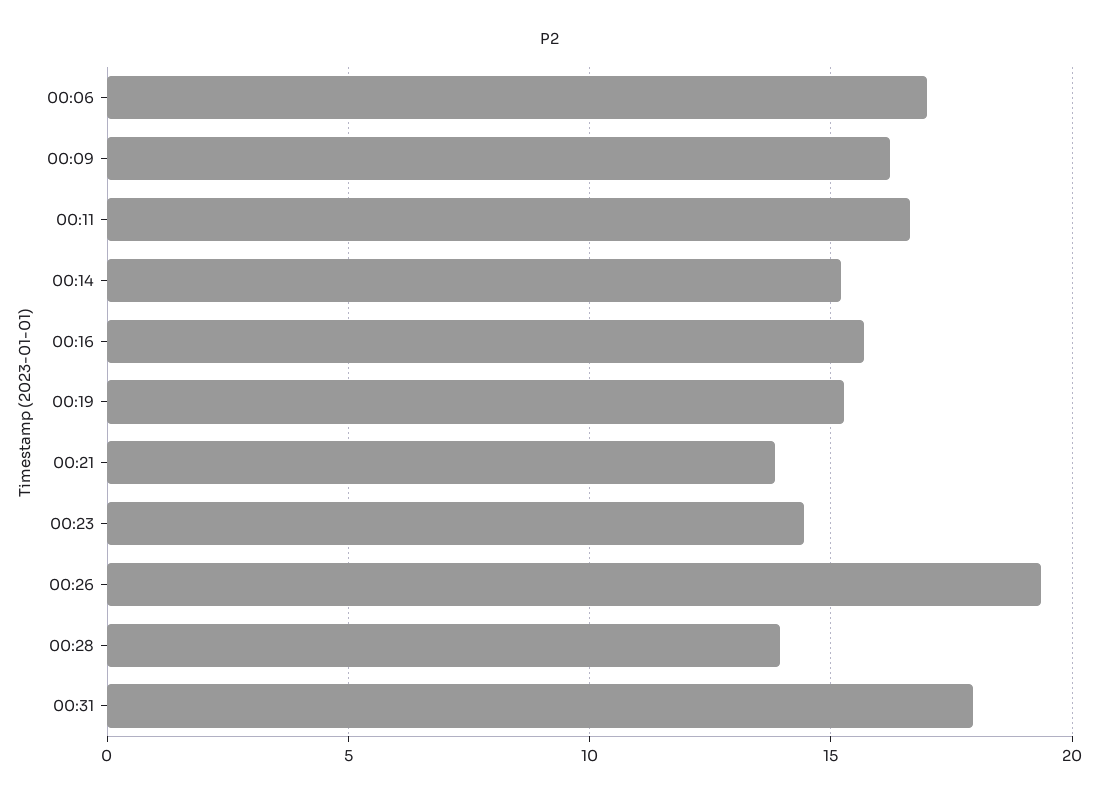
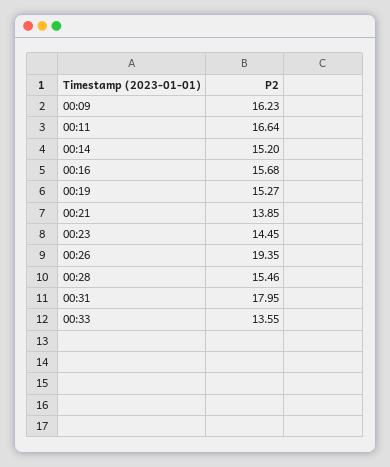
00:06: 17 -> none
00:28: 14 -> 15.46
00:33: none -> 13.55

